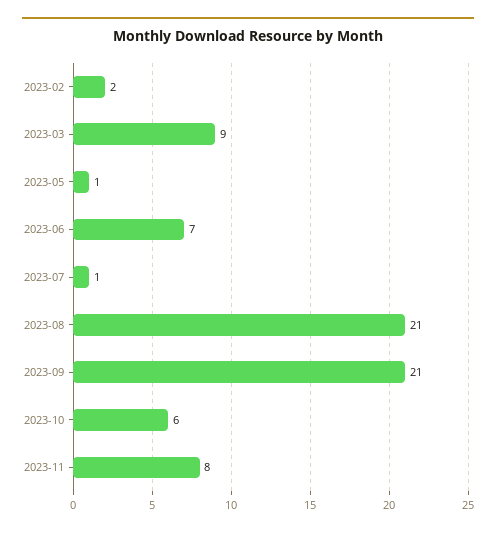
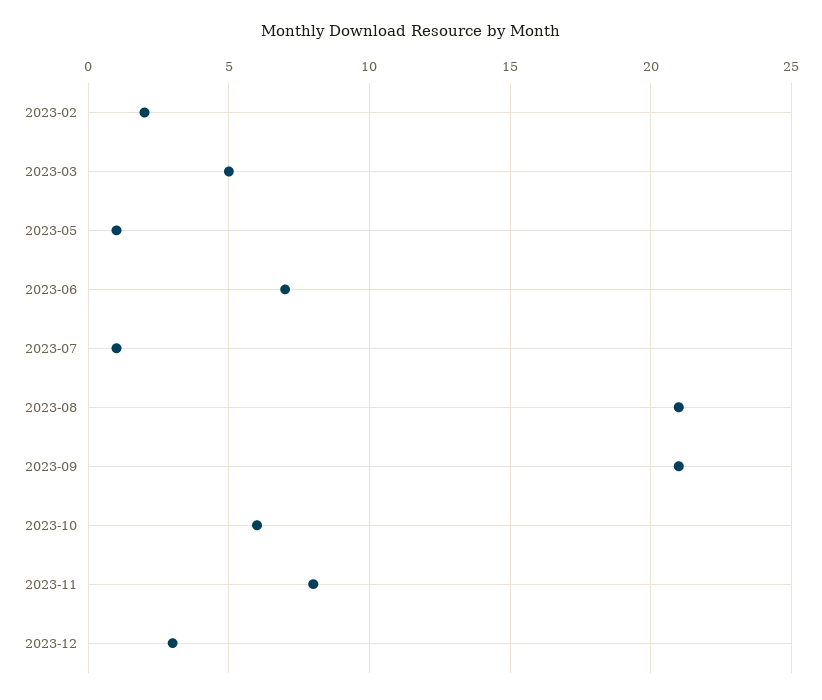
2023-03: 9 -> 5
2023-12: none -> 3

